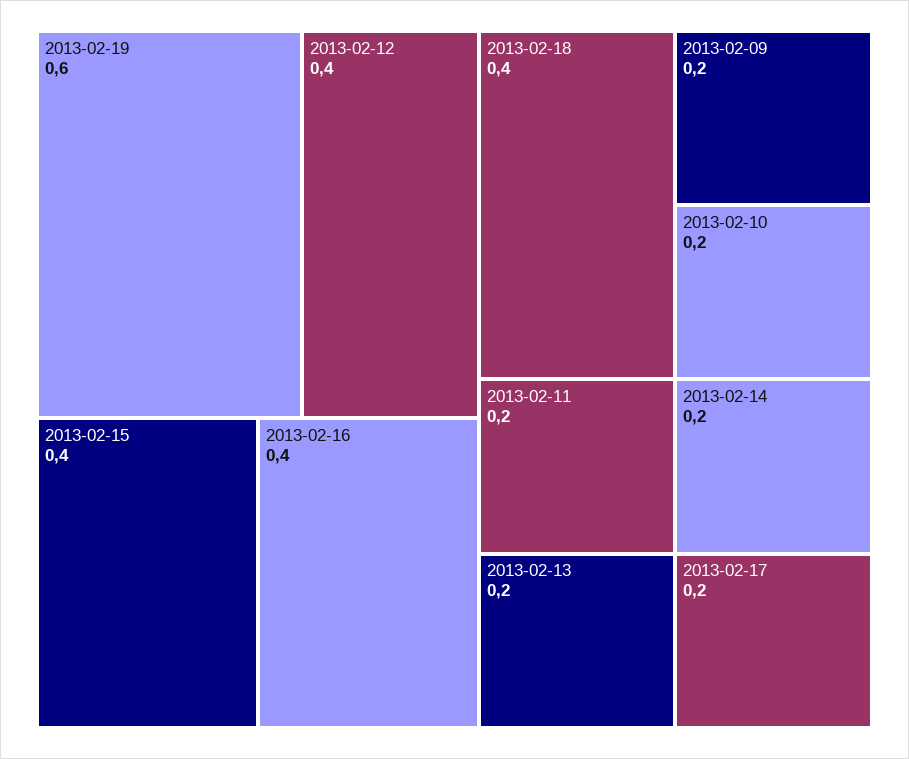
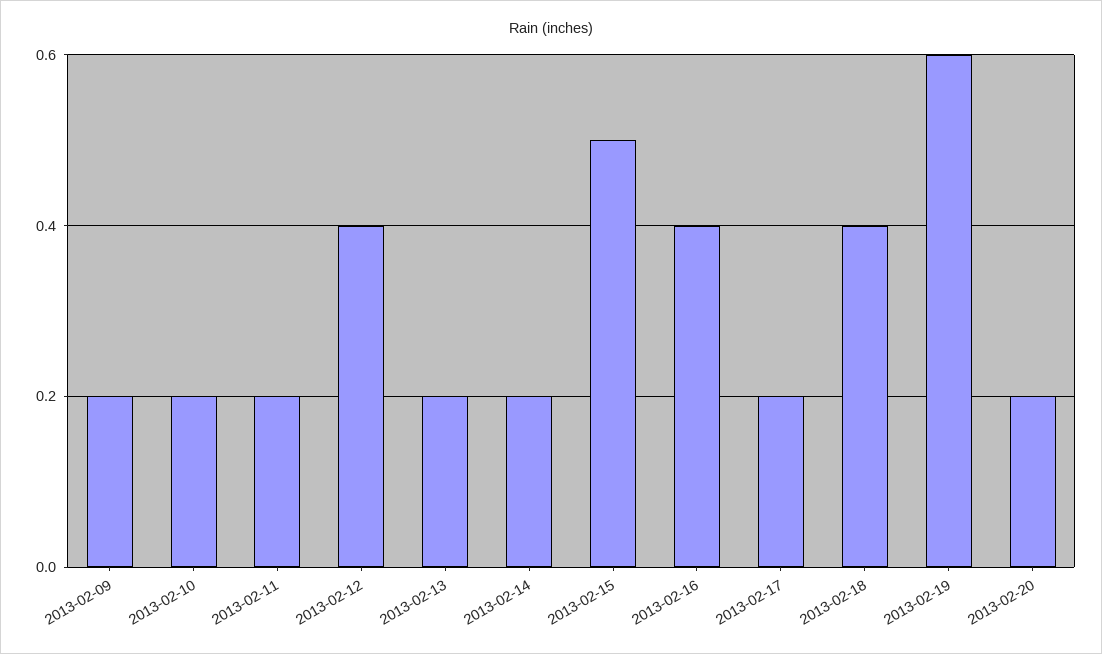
2013-02-15: 0.4 -> 0.5
2013-02-20: none -> 0.2

